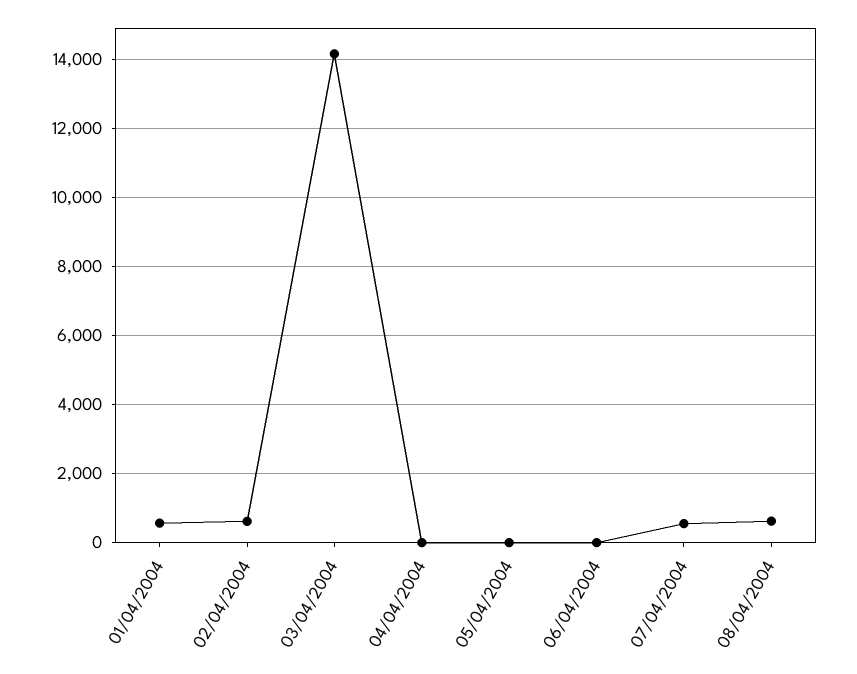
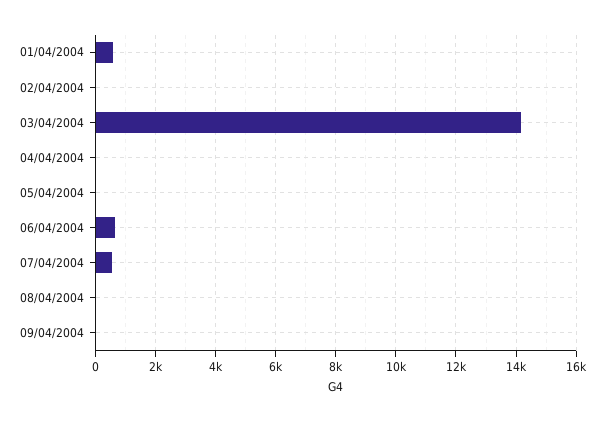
02/04/2004: 600 -> 0
06/04/2004: 0 -> 600
08/04/2004: 600 -> 0
09/04/2004: none -> 0

